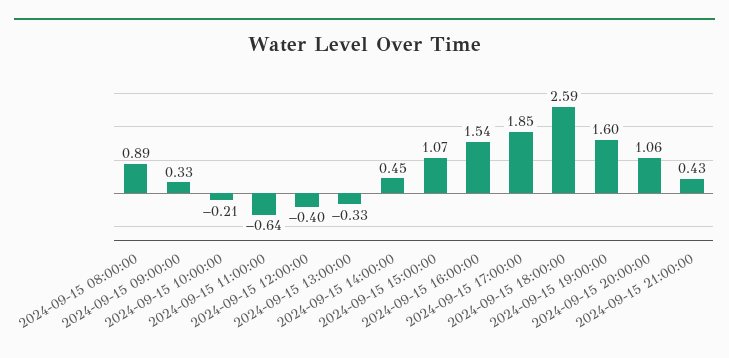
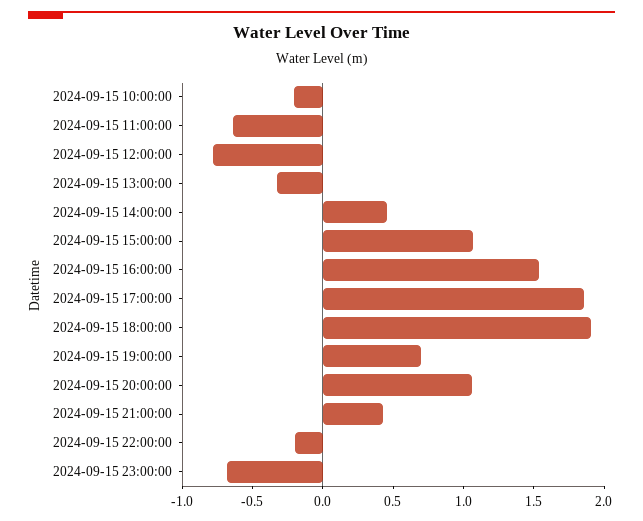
2024-09-15 08:00:00: 0.89 -> none
2024-09-15 09:00:00: 0.33 -> none
2024-09-15 12:00:00: -0.4 -> -0.8
2024-09-15 18:00:00: 2.59 -> 1.9
2024-09-15 19:00:00: 1.6 -> 0.7
2024-09-15 22:00:00: none -> -0.2
2024-09-15 23:00:00: none -> -0.7

